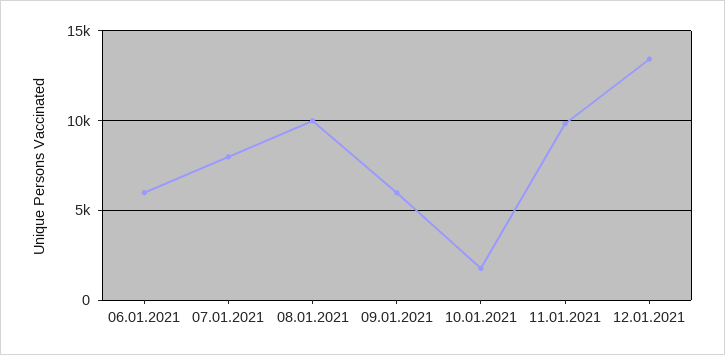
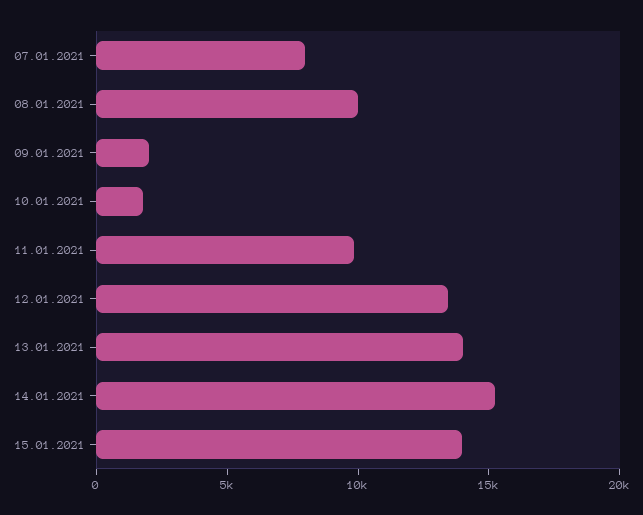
06.01.2021: 6000 -> none
09.01.2021: 6000 -> 2000
13.01.2021: none -> 14000
14.01.2021: none -> 15000
15.01.2021: none -> 14000

